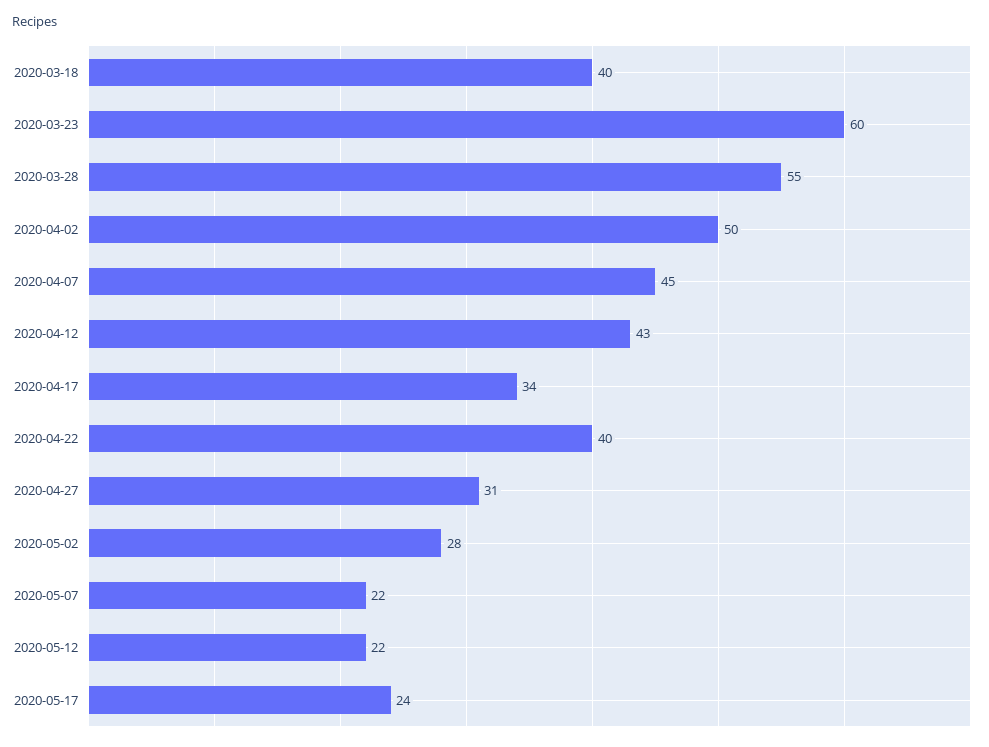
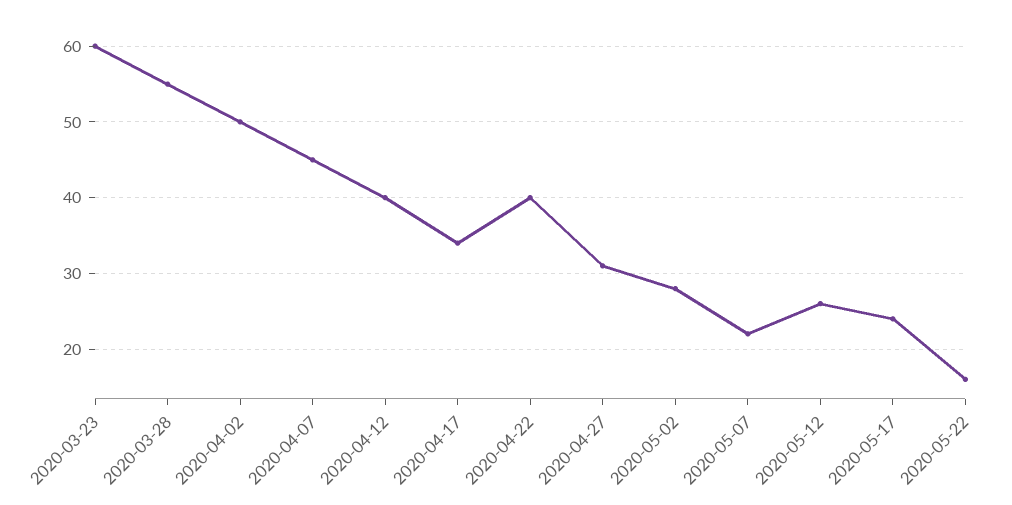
2020-03-18: 40 -> none
2020-04-12: 43 -> 40
2020-05-12: 22 -> 26
2020-05-22: none -> 16

